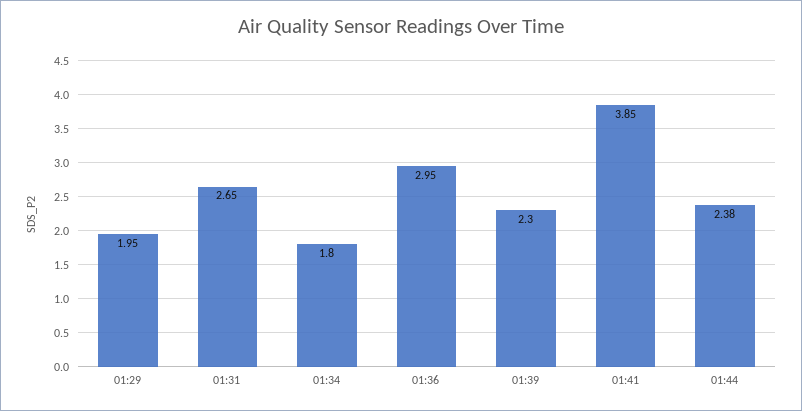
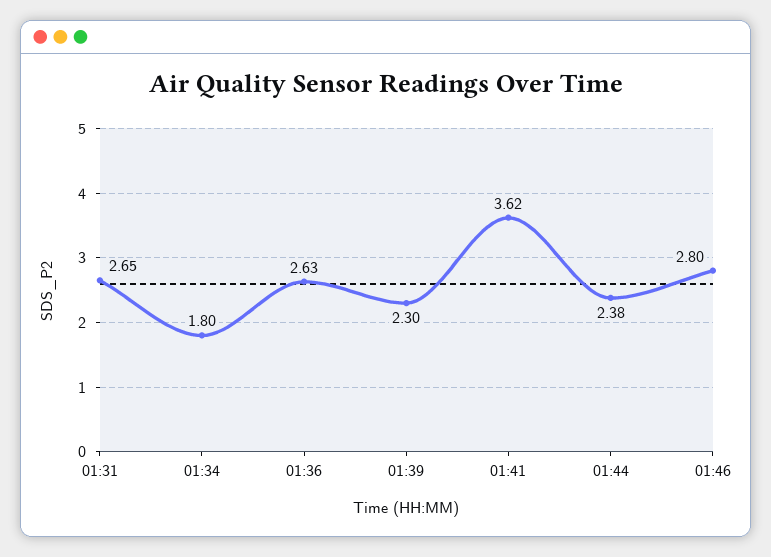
01:29: 1.95 -> none
01:36: 2.95 -> 2.63
01:41: 3.85 -> 3.62
01:46: none -> 2.8

